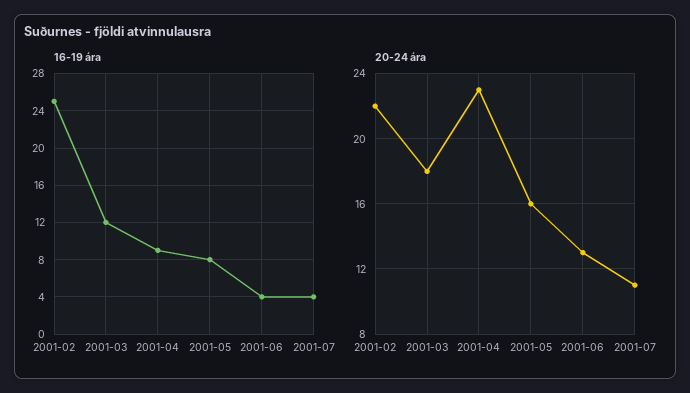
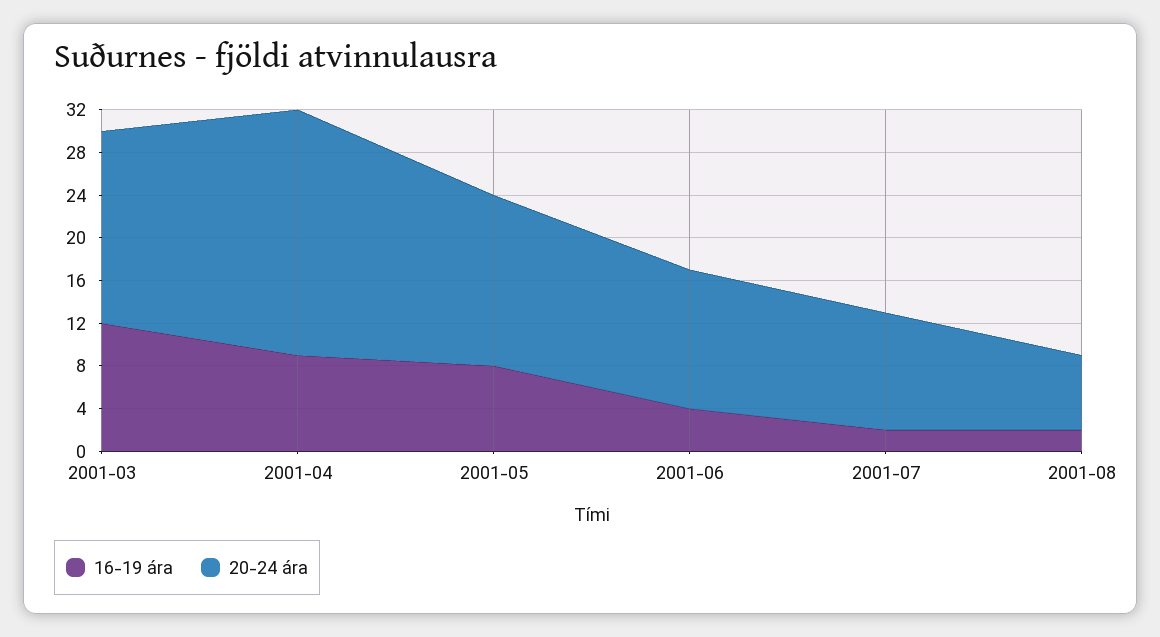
16-19 ára, 2001-02: 25 -> none
16-19 ára, 2001-07: 4 -> 2
20-24 ára, 2001-02: 22 -> none
16-19 ára, 2001-08: none -> 2
20-24 ára, 2001-08: none -> 7

